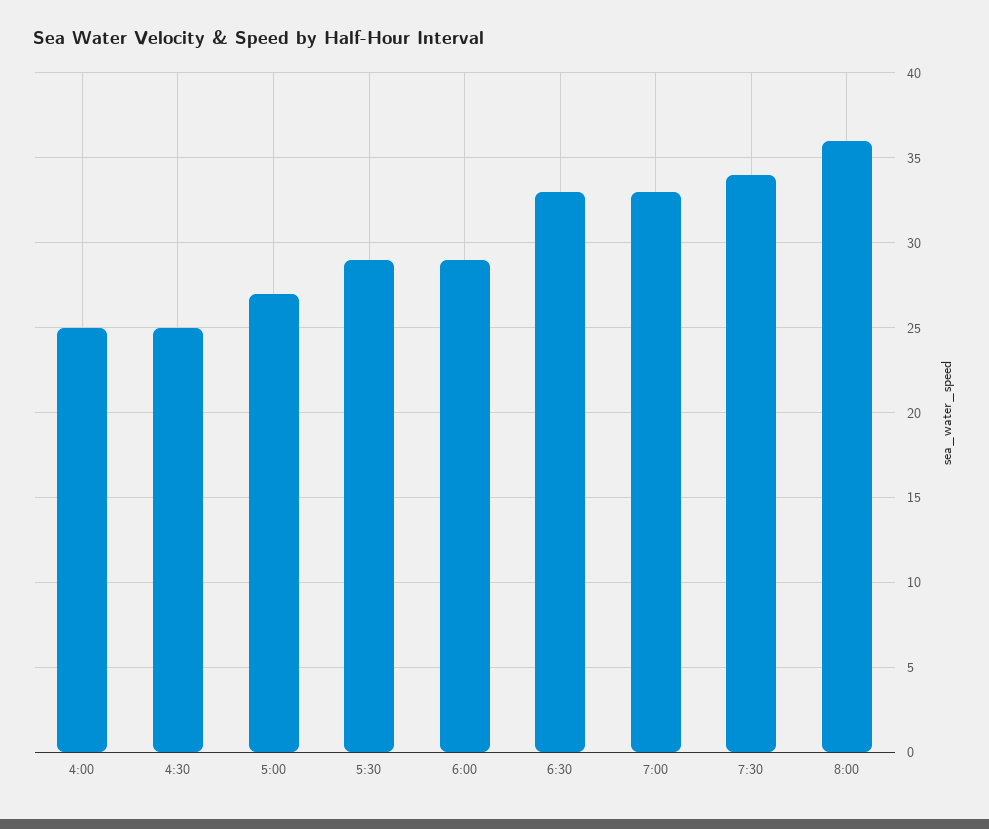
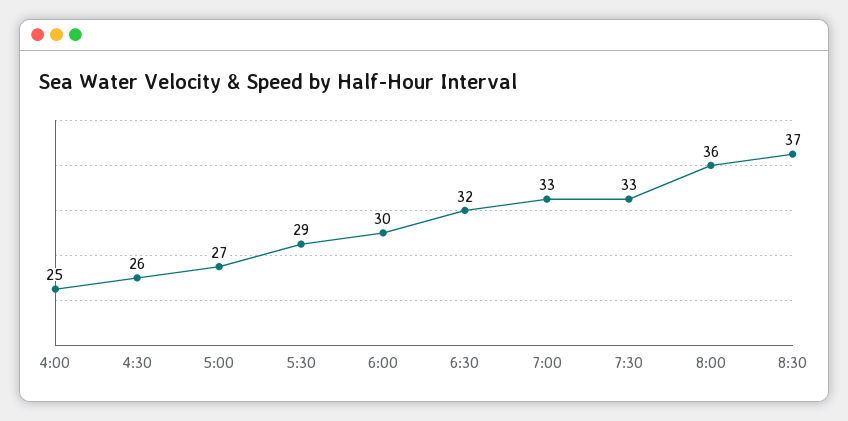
4:30: 25 -> 26
6:00: 29 -> 30
6:30: 33 -> 32
7:30: 34 -> 33
8:30: none -> 37

